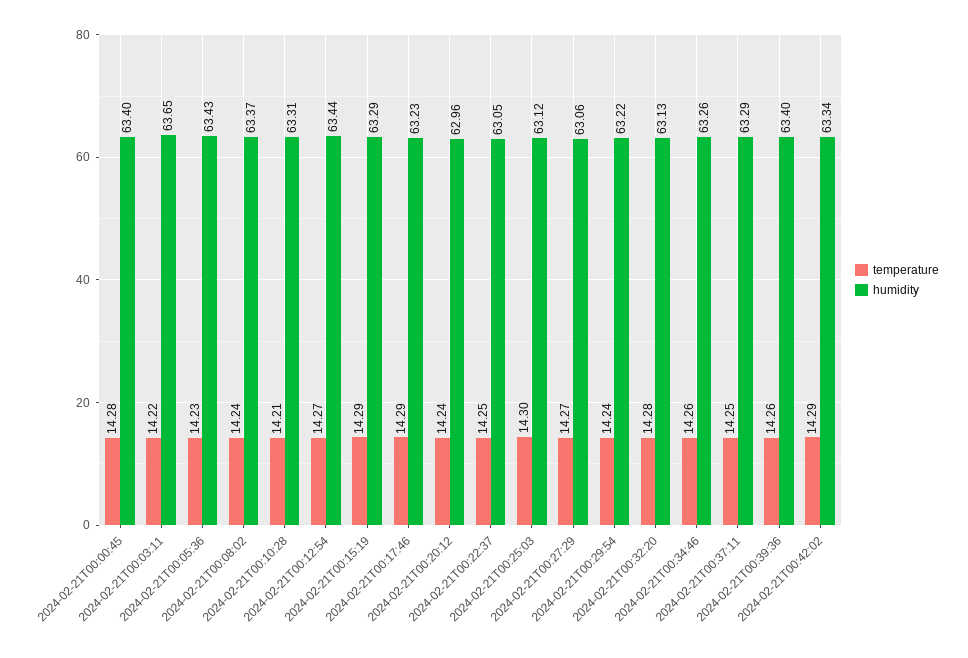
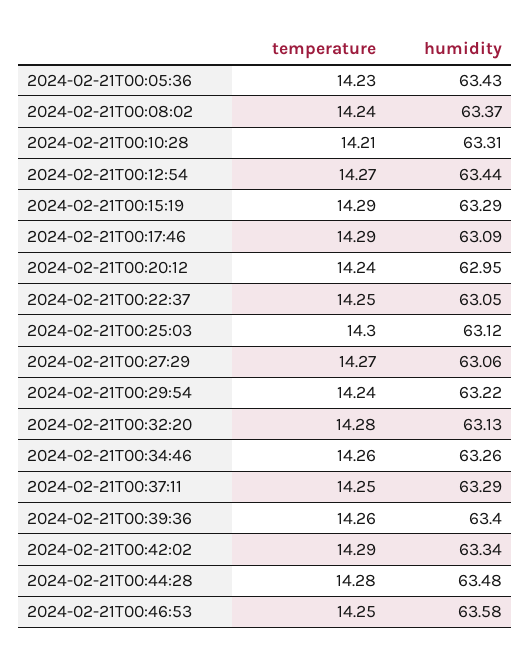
temperature, 2024-02-21T00:00:45: 14.28 -> none
humidity, 2024-02-21T00:00:45: 63.4 -> none
temperature, 2024-02-21T00:03:11: 14.22 -> none
humidity, 2024-02-21T00:03:11: 63.65 -> none
humidity, 2024-02-21T00:17:46: 63.23 -> 63.09
humidity, 2024-02-21T00:20:12: 62.96 -> 62.95
temperature, 2024-02-21T00:44:28: none -> 14.28
humidity, 2024-02-21T00:44:28: none -> 63.48
temperature, 2024-02-21T00:46:53: none -> 14.25
humidity, 2024-02-21T00:46:53: none -> 63.58

